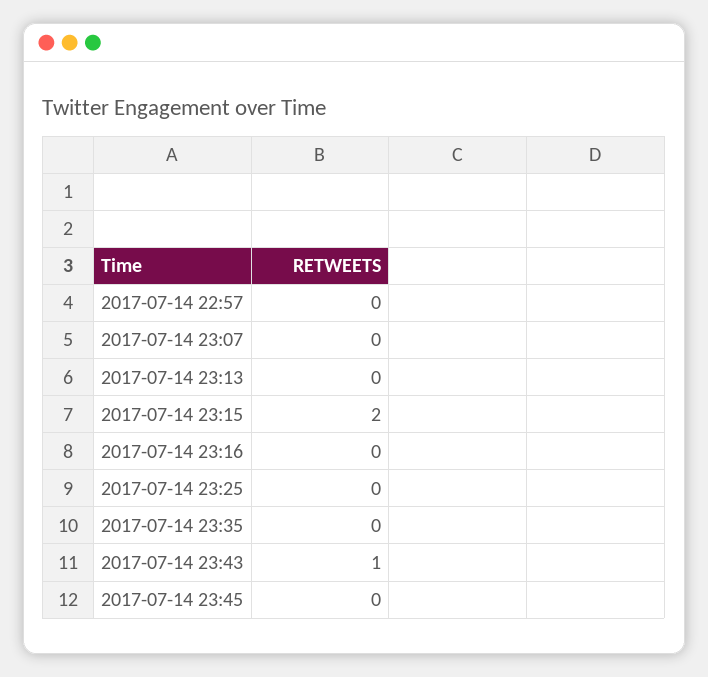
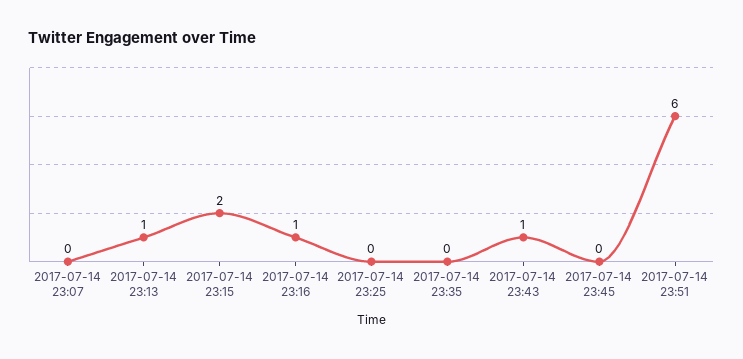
2017-07-14 22:57: 0 -> none
2017-07-14 23:13: 0 -> 1
2017-07-14 23:16: 0 -> 1
2017-07-14 23:51: none -> 6

